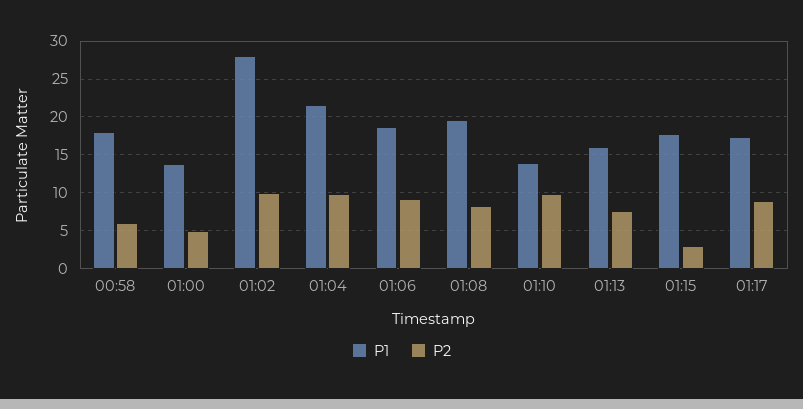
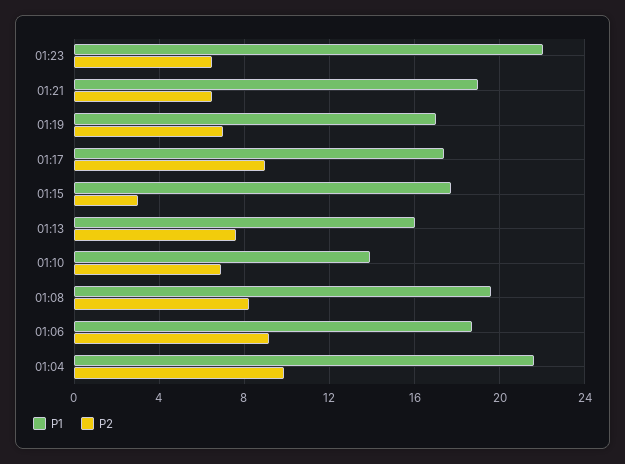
P1, 00:58: 18 -> none
P2, 00:58: 6 -> none
P1, 01:00: 14 -> none
P2, 01:00: 5 -> none
P1, 01:02: 28 -> none
P2, 01:02: 10 -> none
P2, 01:10: 10 -> 7
P1, 01:23: none -> 22
P2, 01:23: none -> 6.5
P1, 01:21: none -> 19
P2, 01:21: none -> 6.5
P1, 01:19: none -> 17
P2, 01:19: none -> 7

